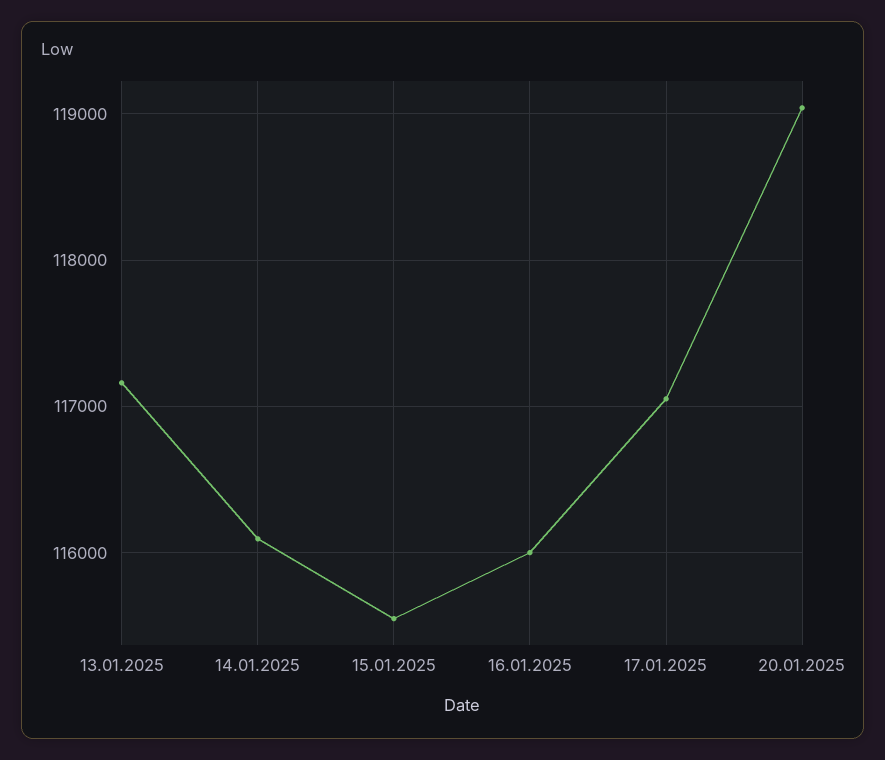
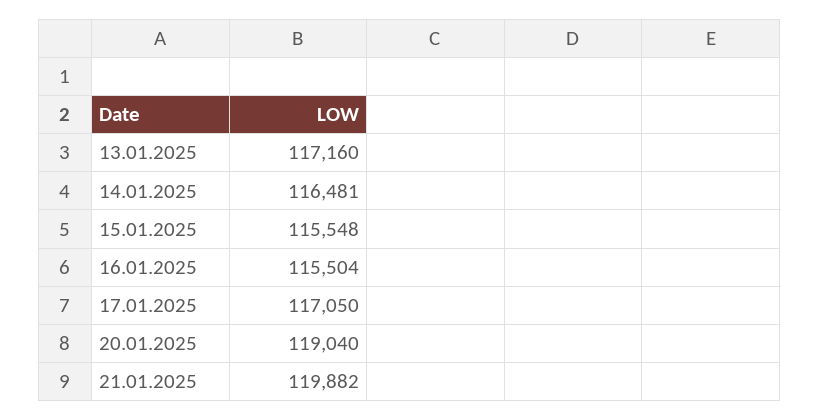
14.01.2025: 116100 -> 116481
16.01.2025: 116000 -> 115504
21.01.2025: none -> 119882

